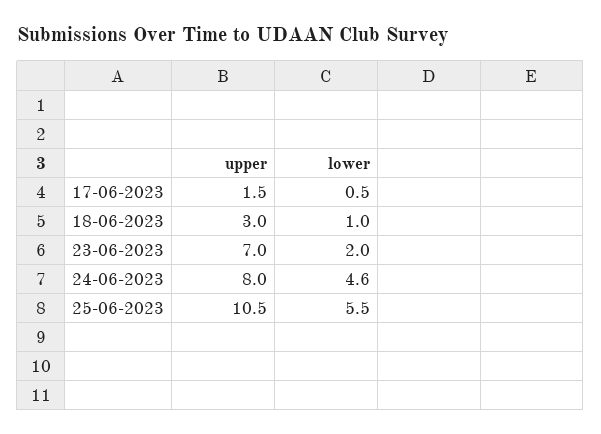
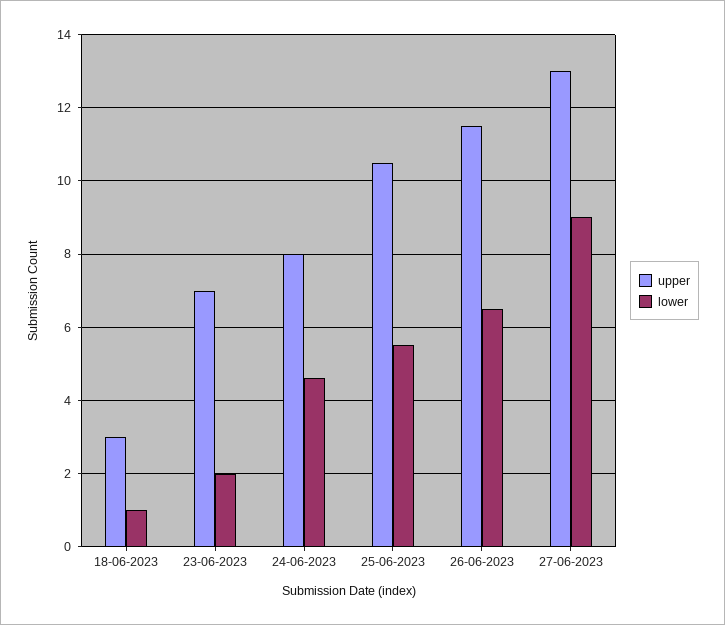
upper, 17-06-2023: 1.5 -> none
lower, 17-06-2023: 0.5 -> none
upper, 26-06-2023: none -> 11.5
lower, 26-06-2023: none -> 6.5
upper, 27-06-2023: none -> 13
lower, 27-06-2023: none -> 9

